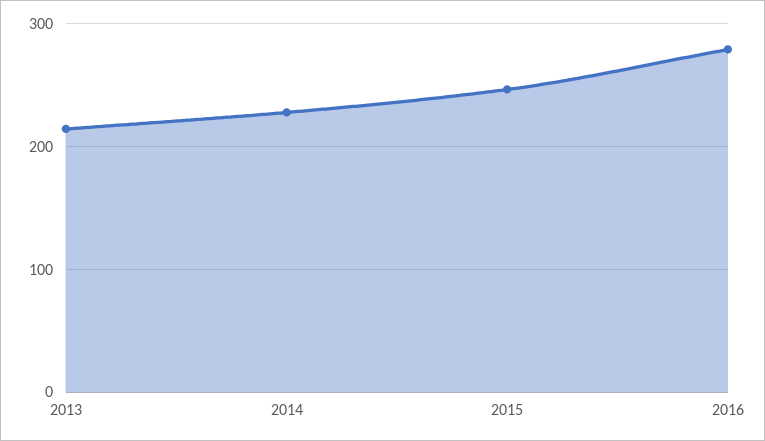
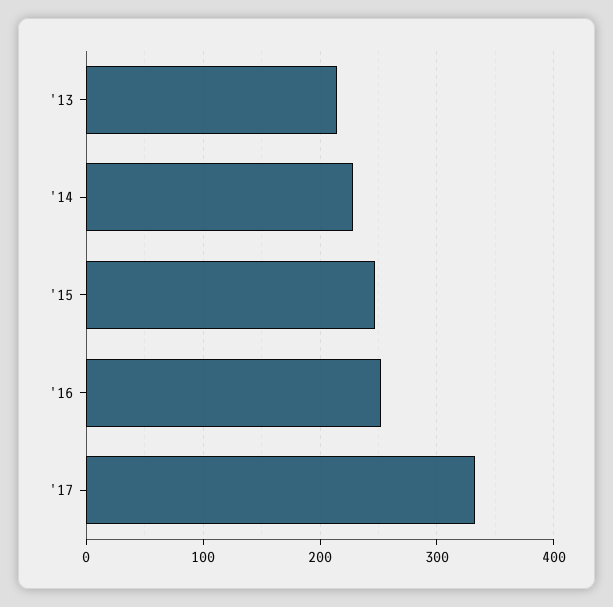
2016: 280 -> 250
'17: none -> 330

